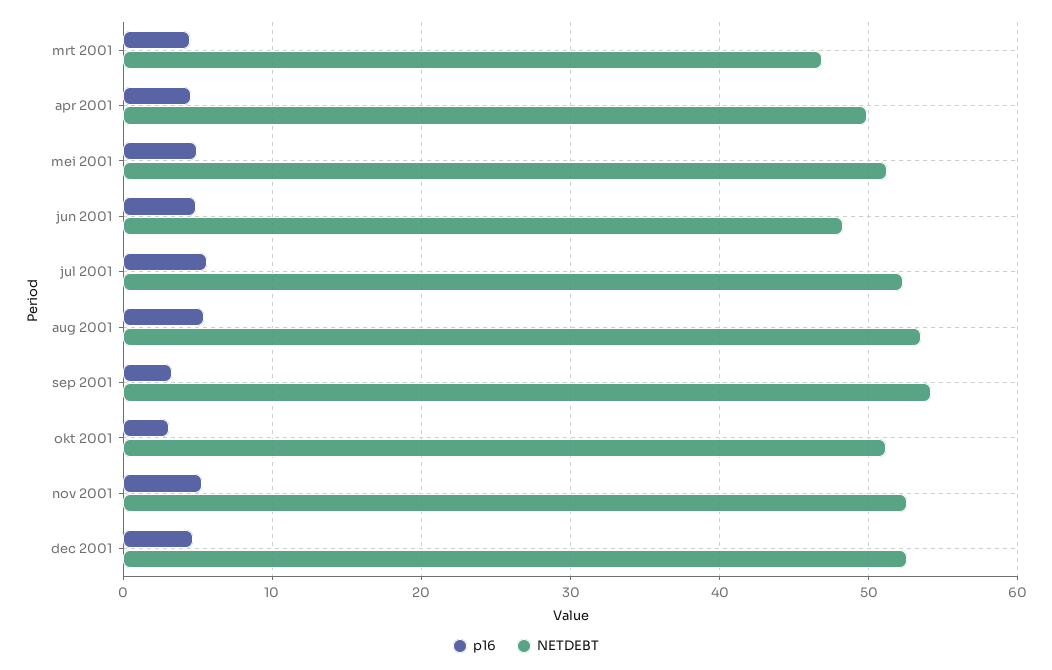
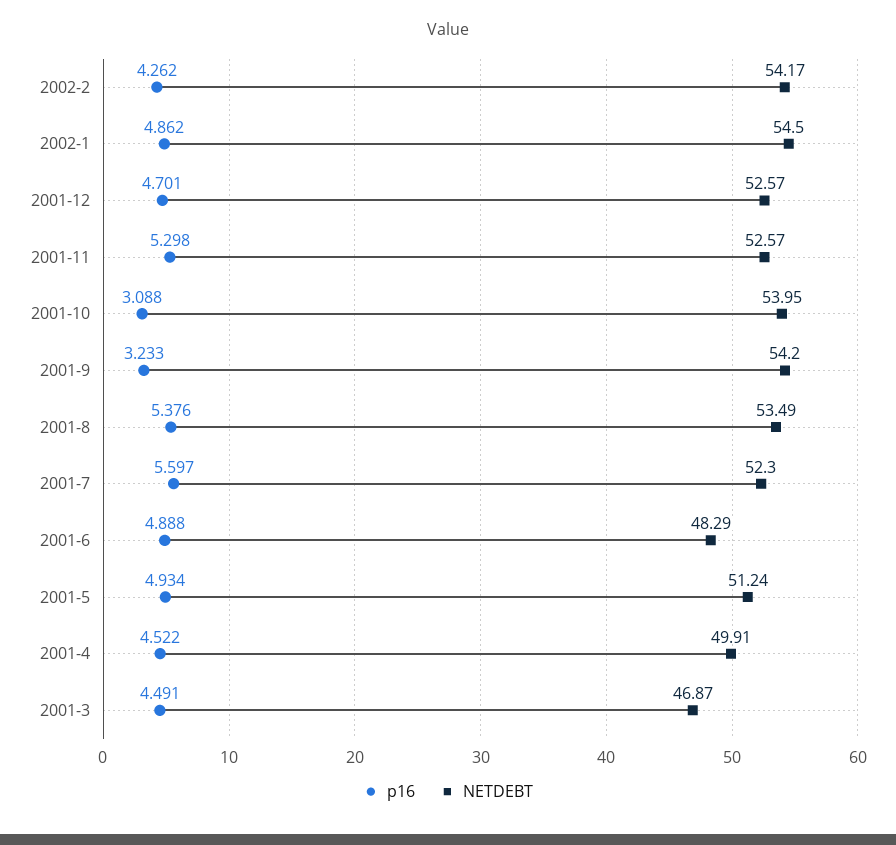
NETDEBT, okt 2001: 51 -> 53.95
p16, 2002-2: none -> 4.262
NETDEBT, 2002-2: none -> 54.17
p16, 2002-1: none -> 4.862
NETDEBT, 2002-1: none -> 54.5

